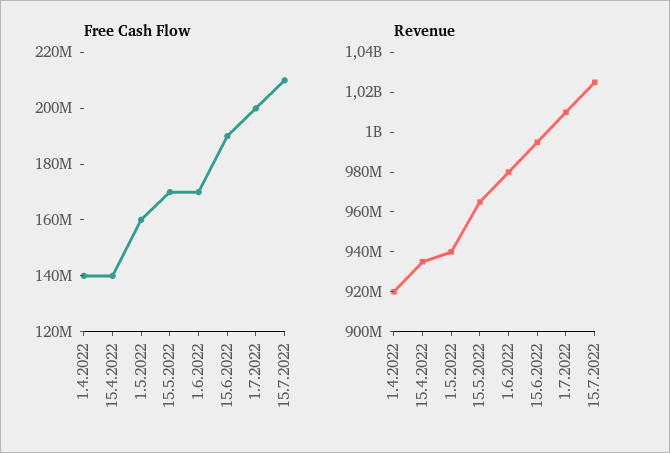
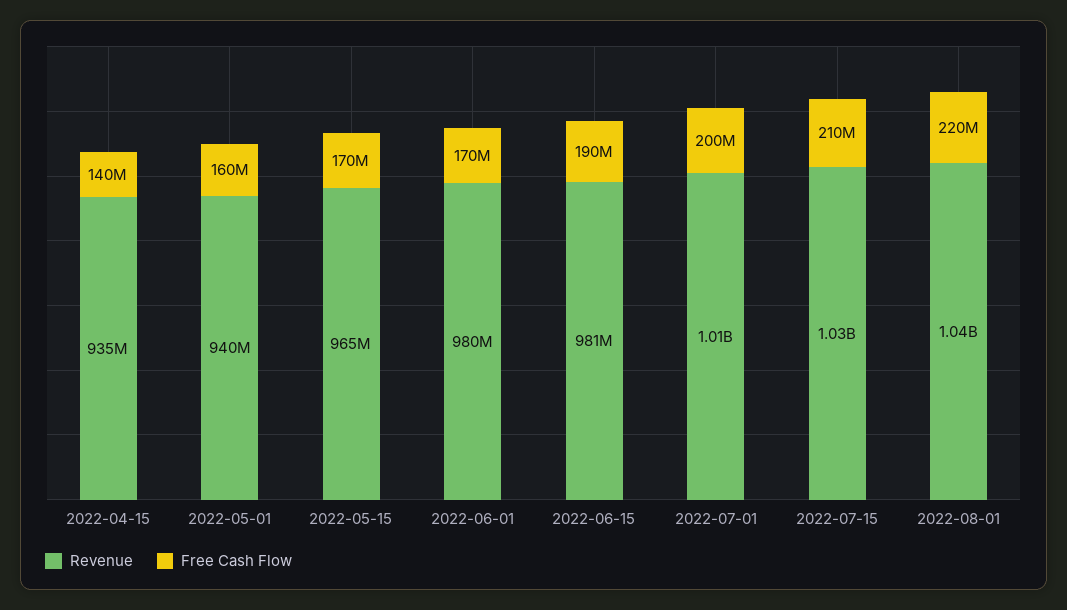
Free Cash Flow, 1.4.2022: 140000000 -> none
Revenue, 1.4.2022: 920000000 -> none
Revenue, 15.6.2022: 995000000 -> 981000000
Revenue, 2022-08-01: none -> 1040000000
Free Cash Flow, 2022-08-01: none -> 220000000

